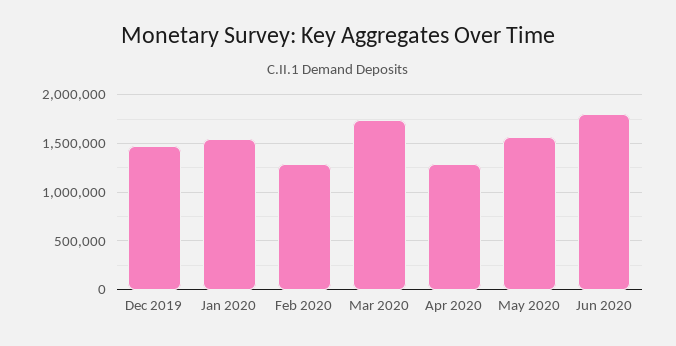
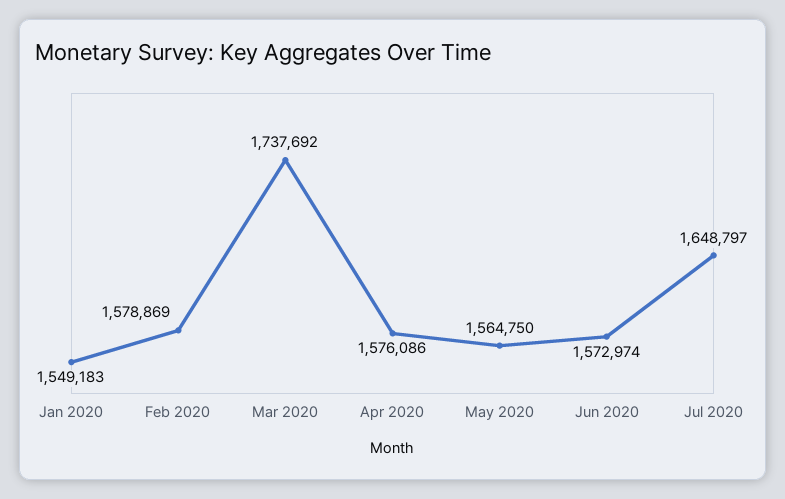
Dec 2019: 1500000 -> none
Feb 2020: 1300000 -> 1578869
Apr 2020: 1300000 -> 1576086
Jun 2020: 1800000 -> 1572974
Jul 2020: none -> 1648797

